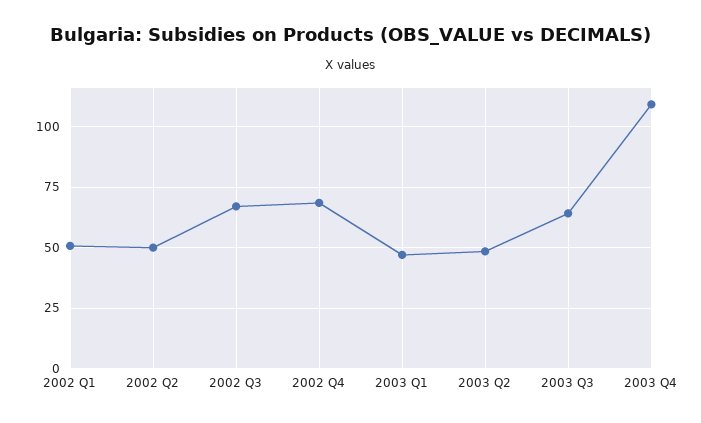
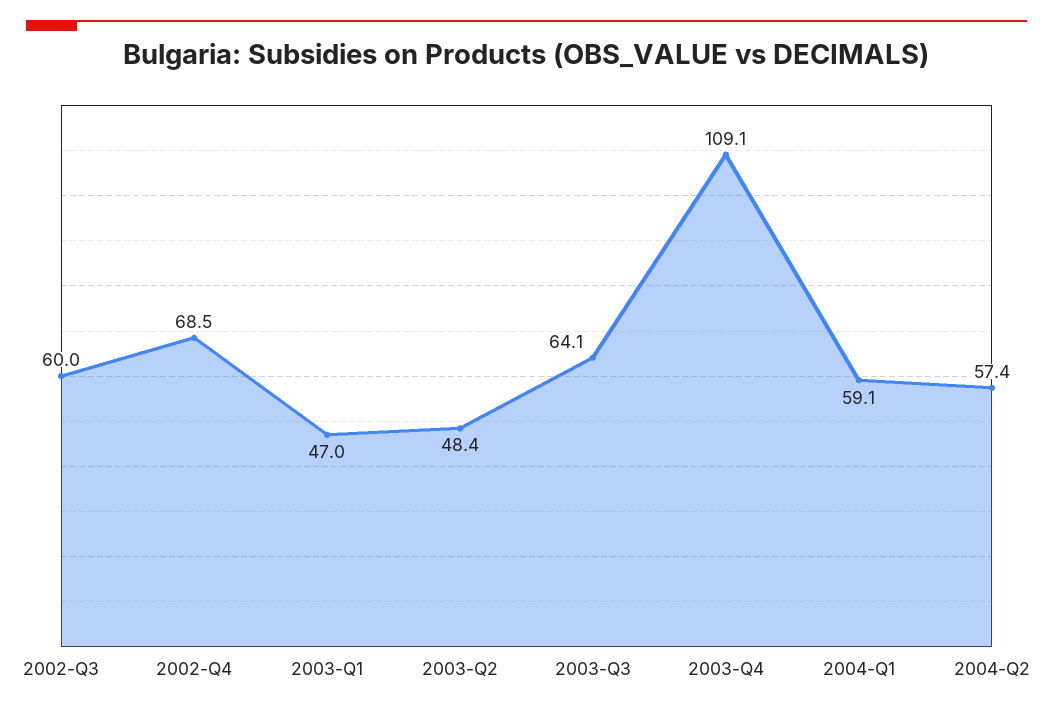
2002 Q1: 50 -> none
2002 Q2: 50 -> none
2002 Q3: 67.5 -> 60
2004-Q1: none -> 59.1
2004-Q2: none -> 57.4

